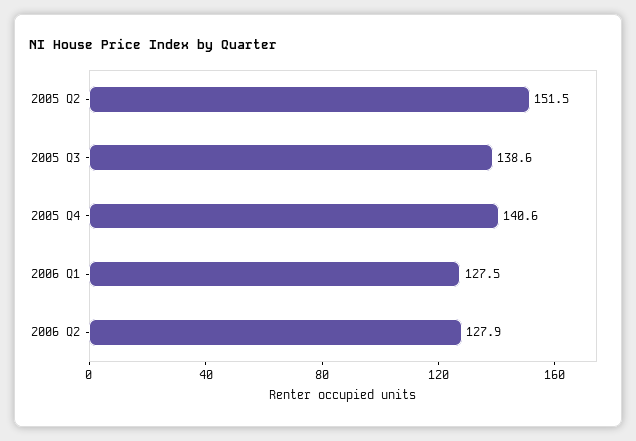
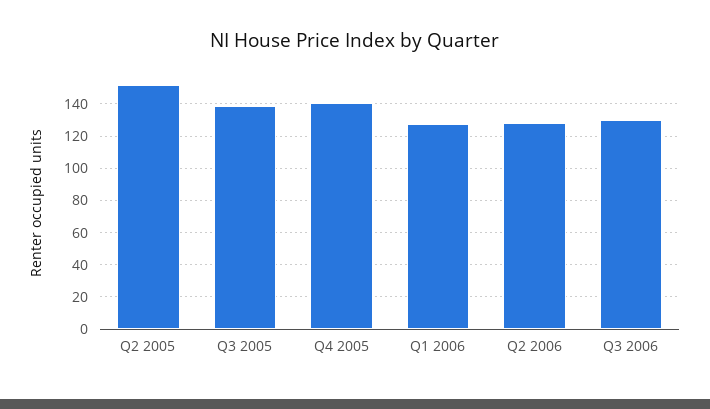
Q3 2006: none -> 130

